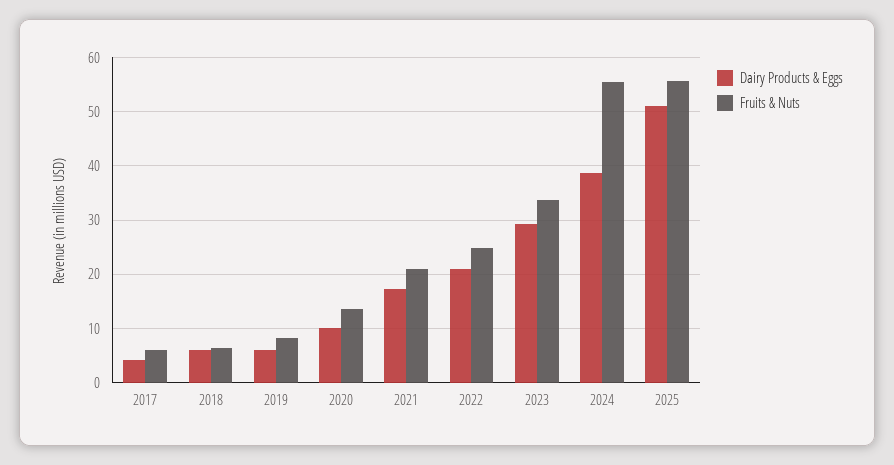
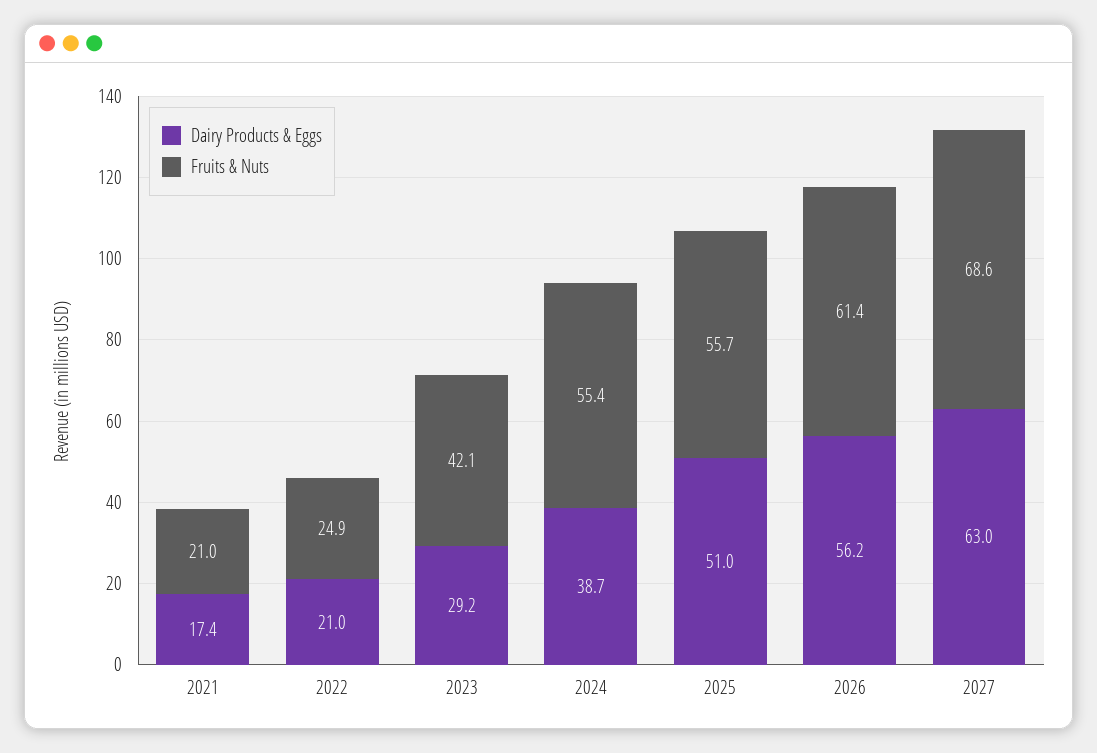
Dairy Products & Eggs, 2017: 4 -> none
Fruits & Nuts, 2017: 6 -> none
Dairy Products & Eggs, 2018: 6 -> none
Fruits & Nuts, 2018: 6 -> none
Dairy Products & Eggs, 2019: 6 -> none
Fruits & Nuts, 2019: 8 -> none
Dairy Products & Eggs, 2020: 10 -> none
Fruits & Nuts, 2020: 14 -> none
Fruits & Nuts, 2023: 34 -> 42.1
Dairy Products & Eggs, 2026: none -> 56.2
Fruits & Nuts, 2026: none -> 61.4
Dairy Products & Eggs, 2027: none -> 63
Fruits & Nuts, 2027: none -> 68.6

